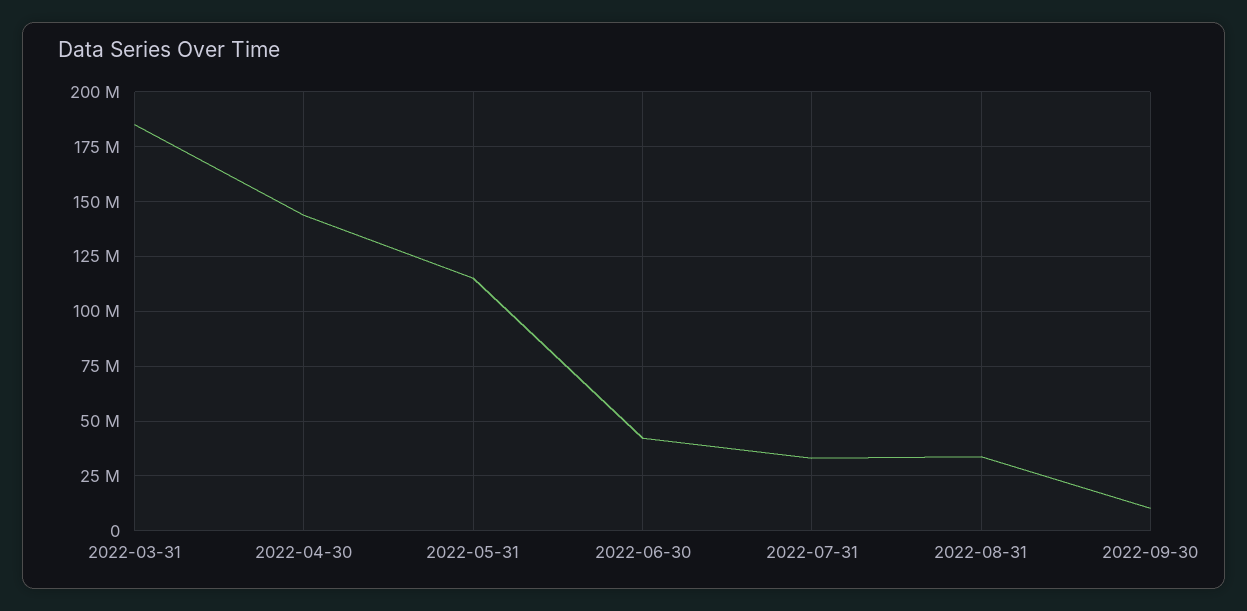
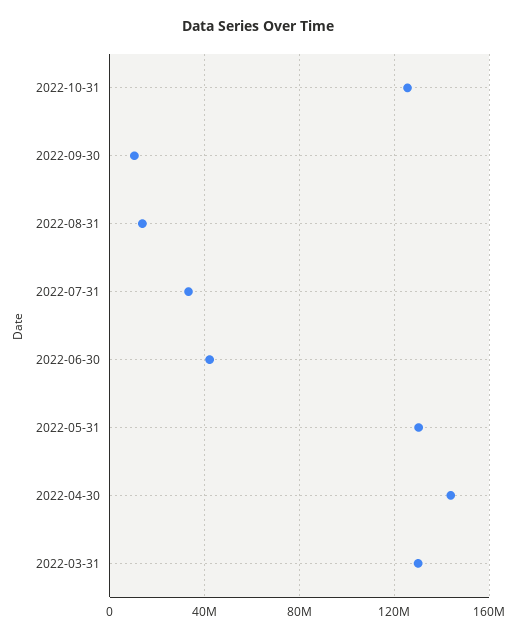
2022-03-31: 185000000 -> 130000000
2022-05-31: 115000000 -> 130000000
2022-08-31: 35000000 -> 15000000
2022-10-31: none -> 125000000

